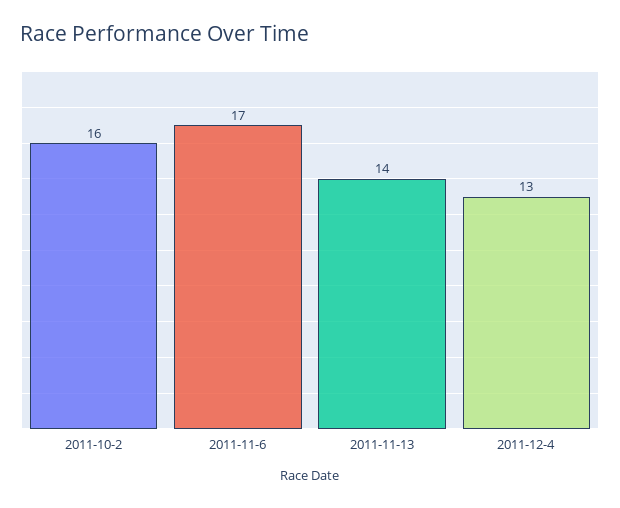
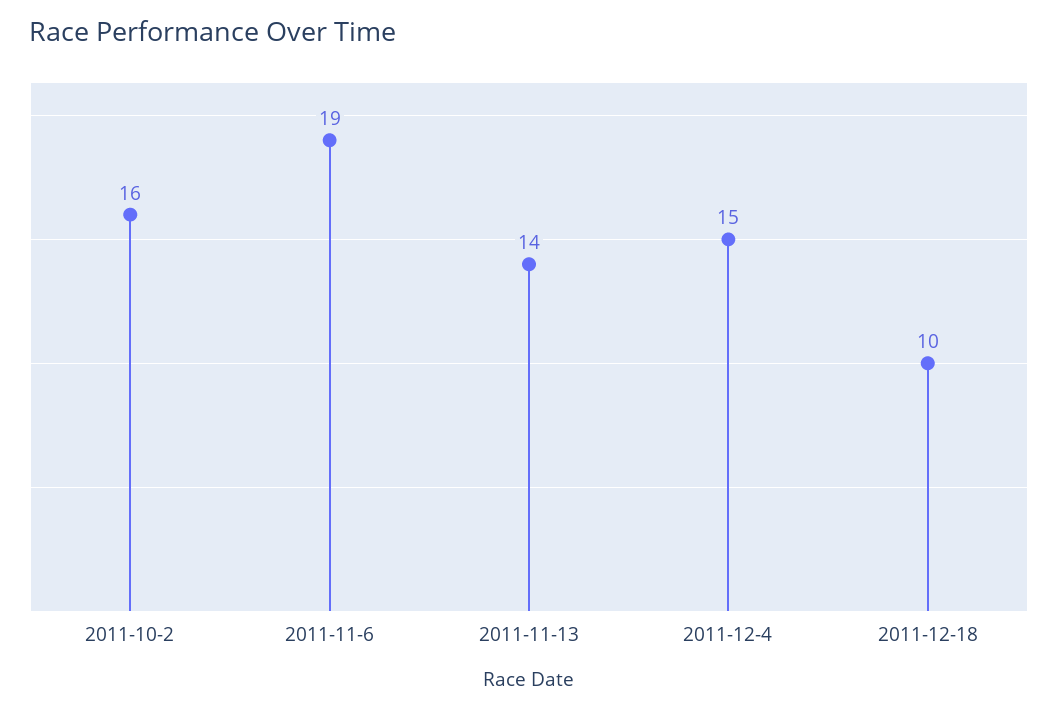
2011-11-6: 17 -> 19
2011-12-4: 13 -> 15
2011-12-18: none -> 10

